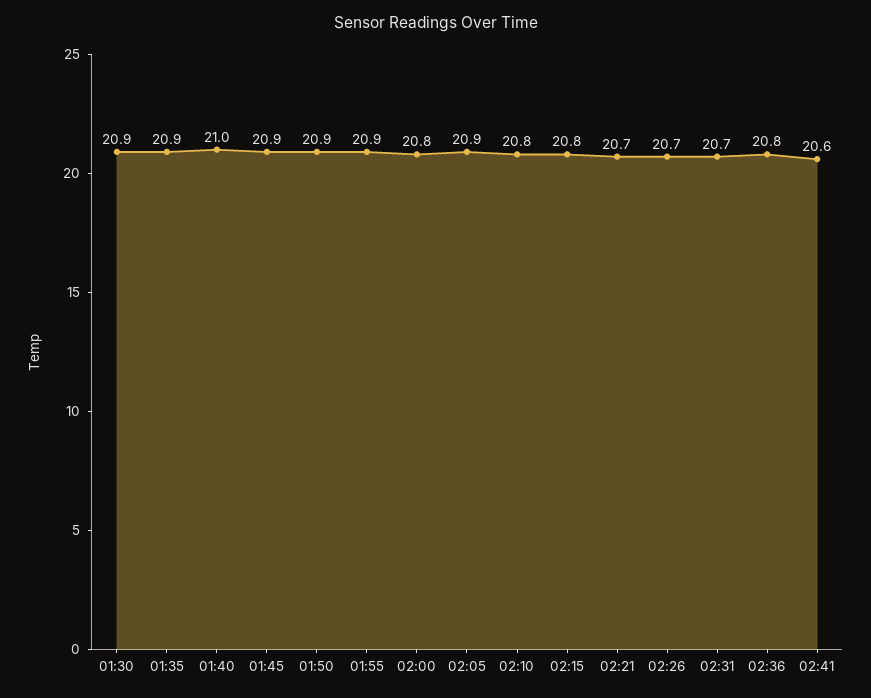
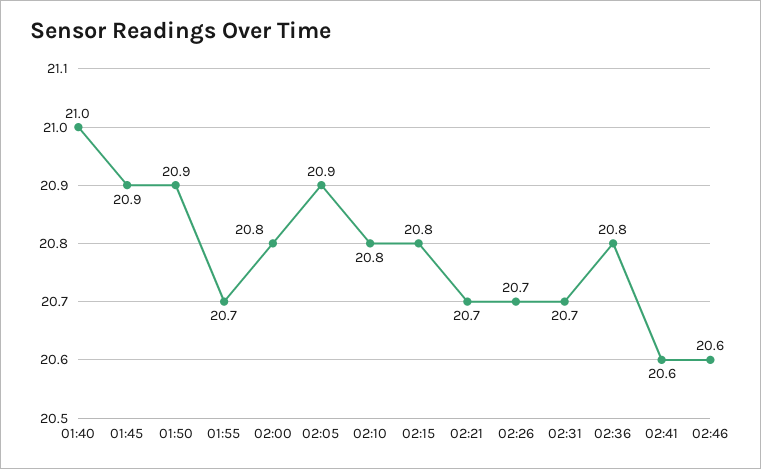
01:30: 20.9 -> none
01:35: 20.9 -> none
01:55: 20.9 -> 20.7
02:46: none -> 20.6

